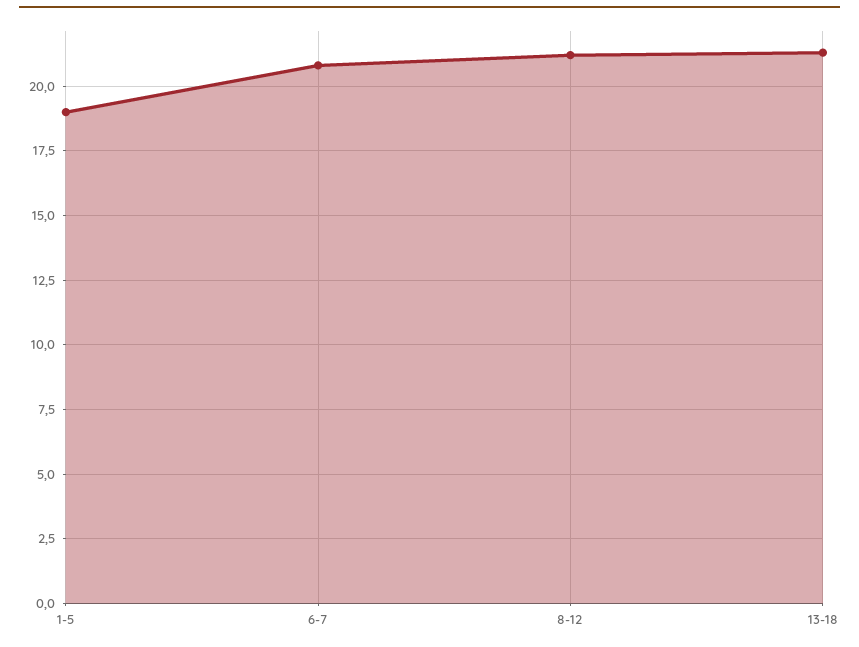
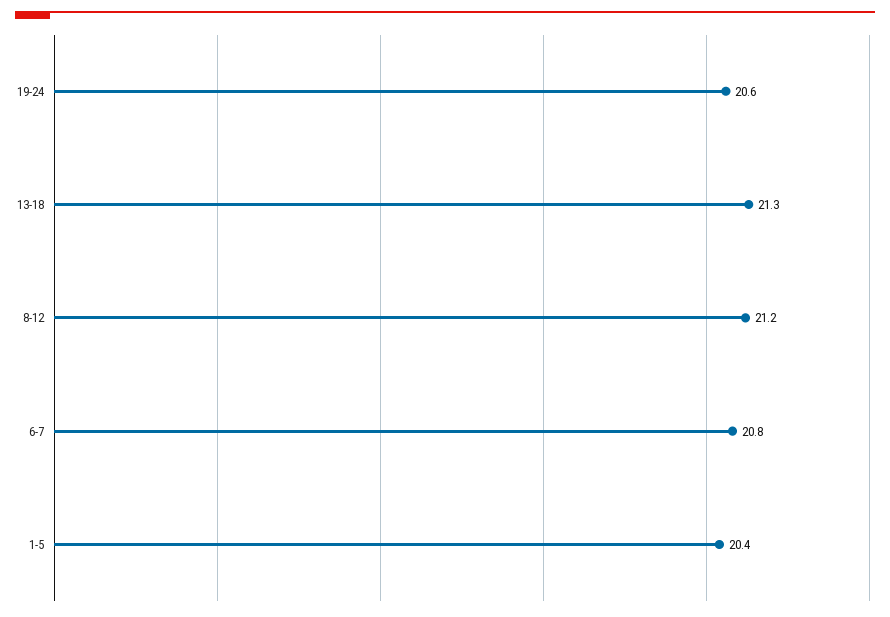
1-5: 19 -> 20.4
19-24: none -> 20.6

